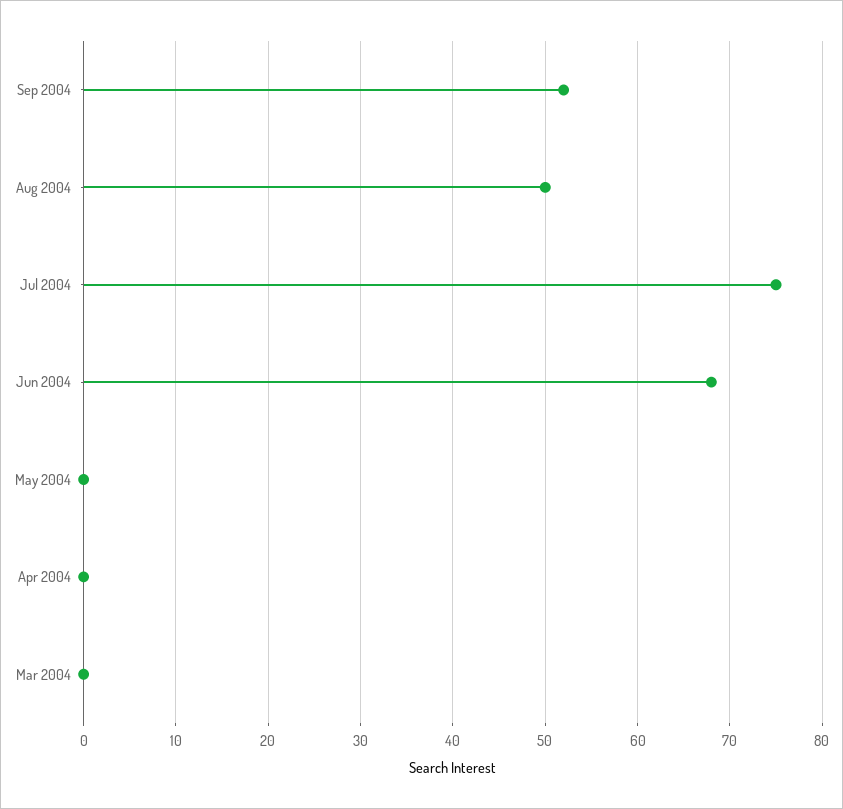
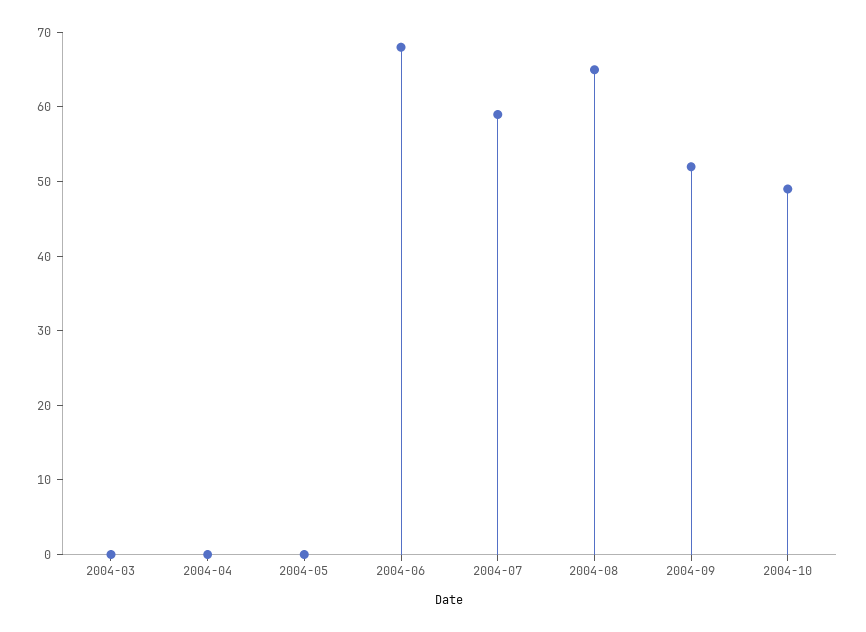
Aug 2004: 50 -> 65
Jul 2004: 75 -> 60
2004-10: none -> 50

